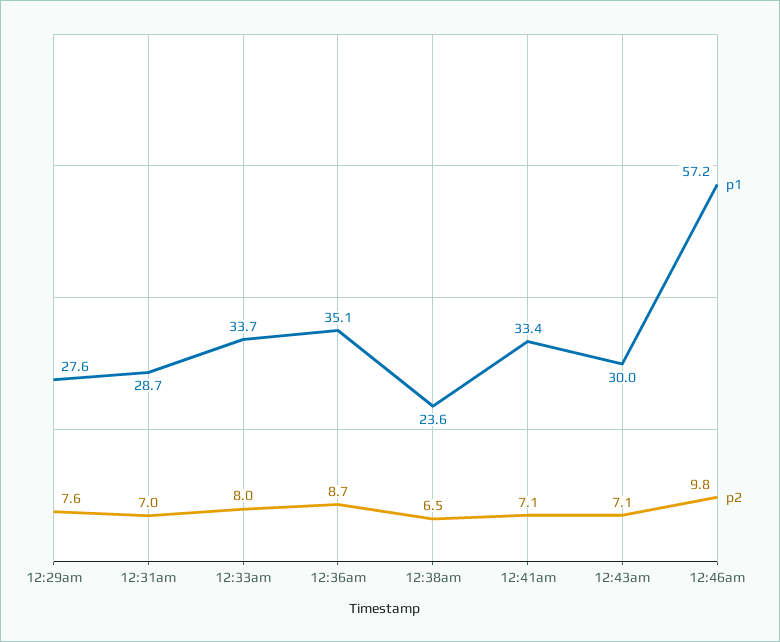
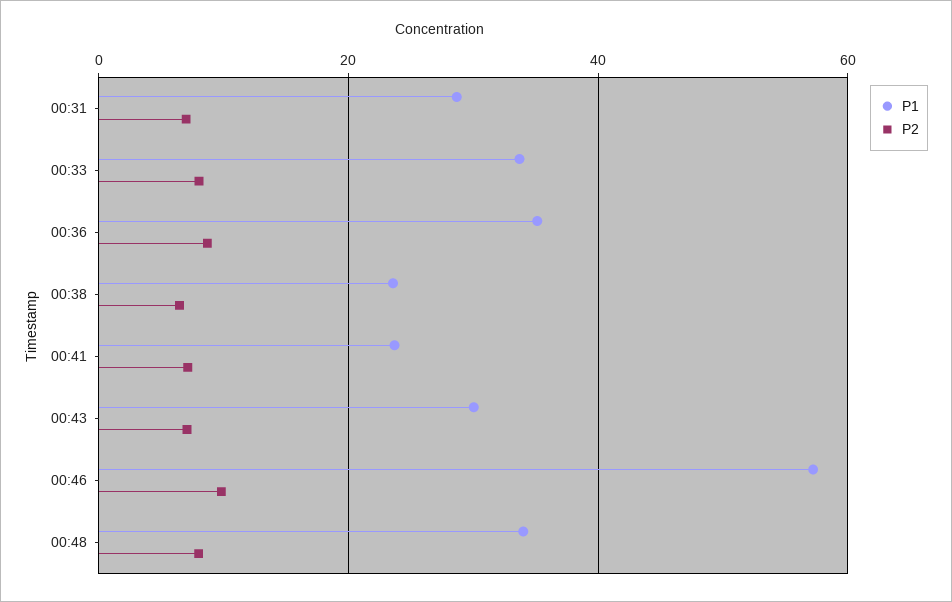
p1, 12:29am: 27.6 -> none
p2, 12:29am: 7.6 -> none
p1, 12:41am: 33.4 -> 24
p1, 00:48: none -> 34
p2, 00:48: none -> 8

